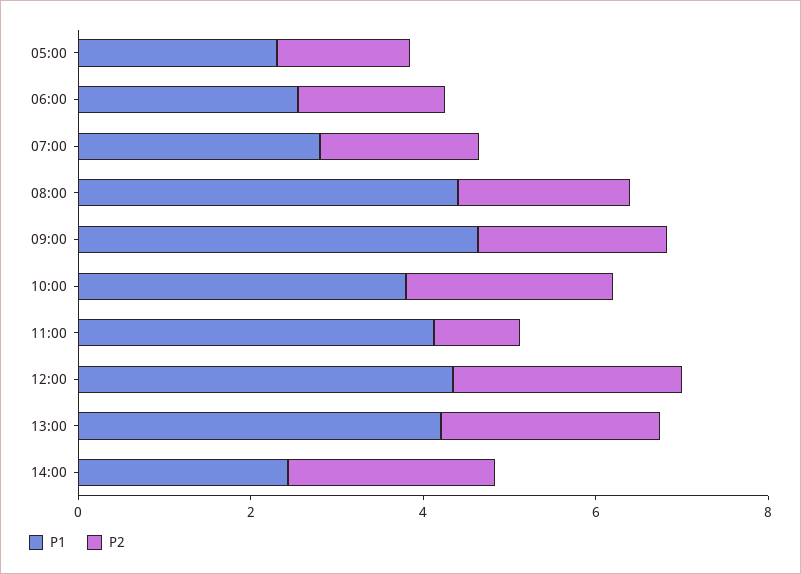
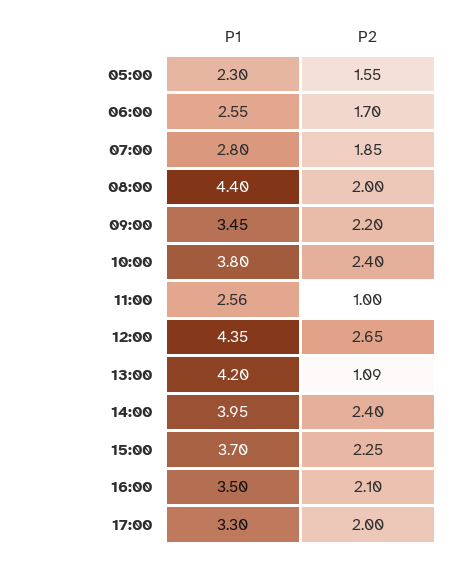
P1, 09:00: 4.5 -> 3.45
P1, 11:00: 4 -> 2.56
P2, 13:00: 2.5 -> 1.09
P1, 14:00: 2.5 -> 3.95
P1, 15:00: none -> 3.7
P2, 15:00: none -> 2.25
P1, 16:00: none -> 3.5
P2, 16:00: none -> 2.1
P1, 17:00: none -> 3.3
P2, 17:00: none -> 2

